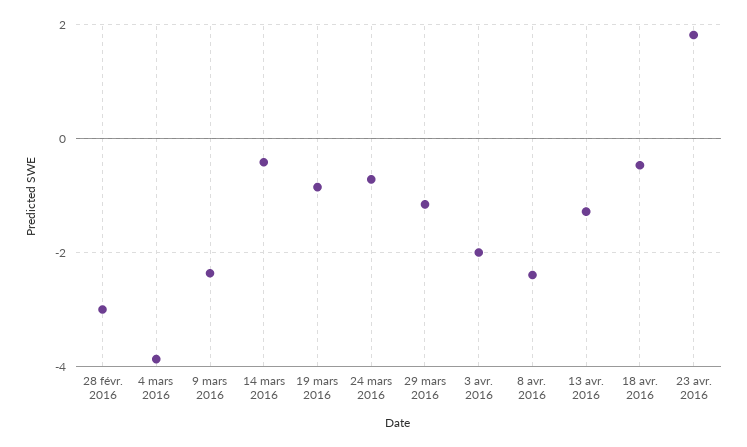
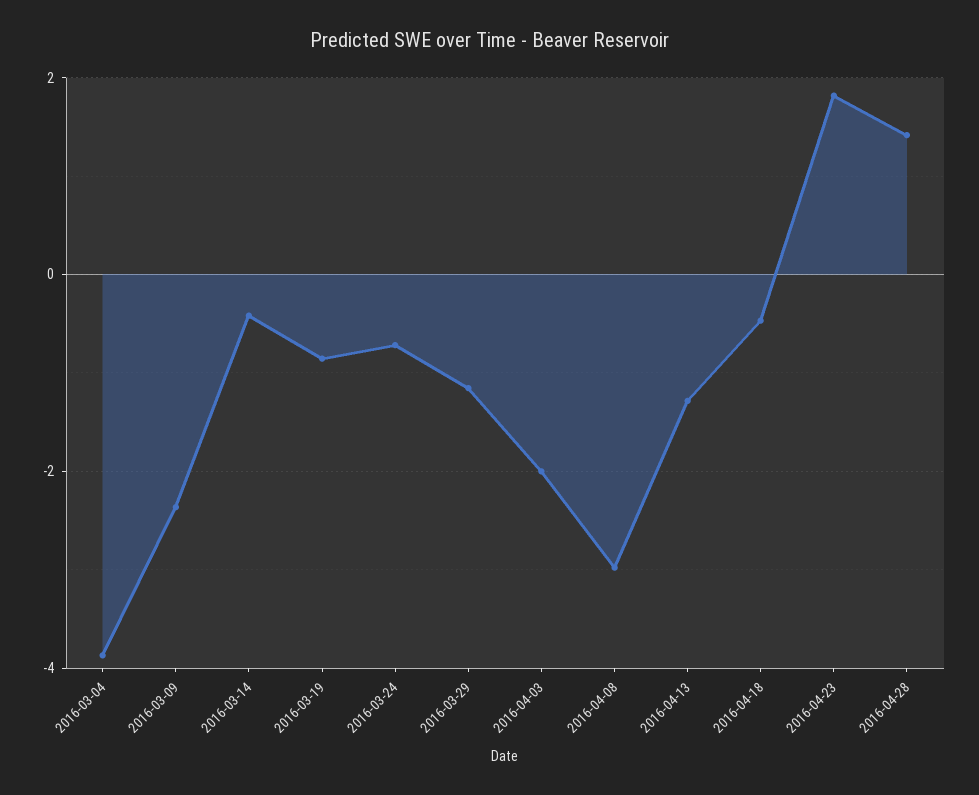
28 févr. 2016: -3 -> none
8 avr. 2016: -2.4 -> -3
2016-04-28: none -> 1.4

